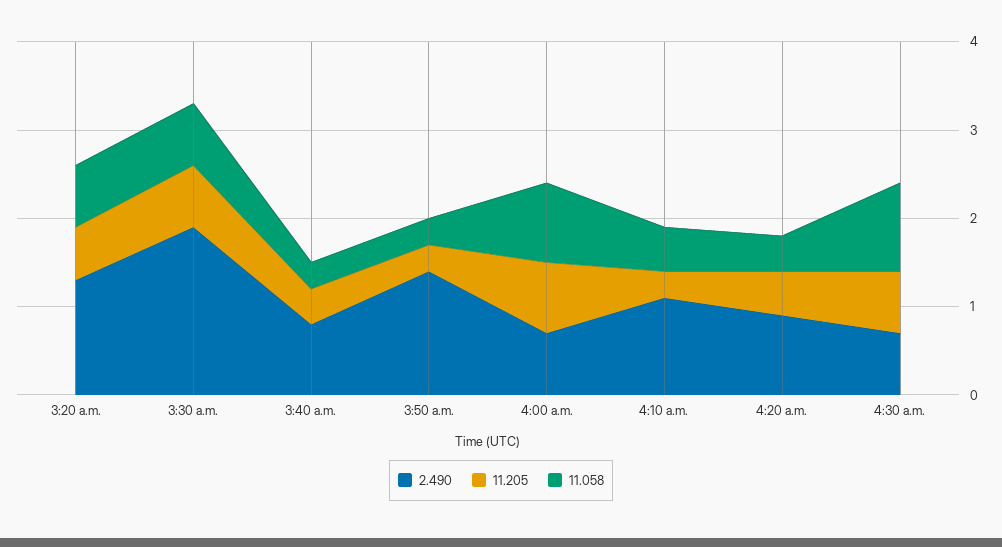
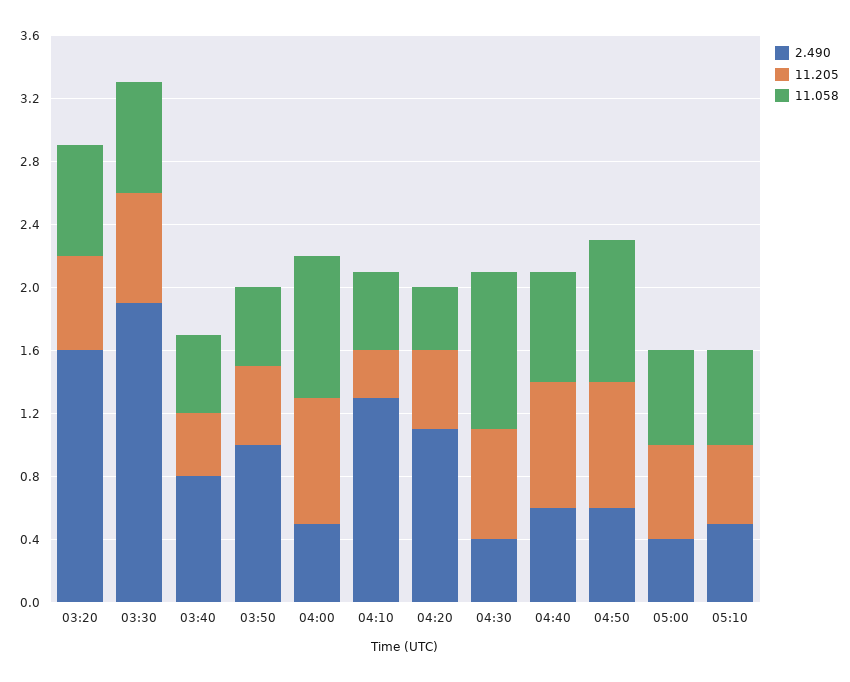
2.490, 3:20 a.m.: 1.3 -> 1.6
11.058, 3:40 a.m.: 0.3 -> 0.5
2.490, 3:50 a.m.: 1.4 -> 1
11.205, 3:50 a.m.: 0.3 -> 0.5
11.058, 3:50 a.m.: 0.3 -> 0.5
2.490, 4:00 a.m.: 0.7 -> 0.5
2.490, 4:10 a.m.: 1.1 -> 1.3
2.490, 4:20 a.m.: 0.9 -> 1.1
2.490, 4:30 a.m.: 0.7 -> 0.4
2.490, 04:40: none -> 0.6
11.205, 04:40: none -> 0.8
11.058, 04:40: none -> 0.7
2.490, 04:50: none -> 0.6
11.205, 04:50: none -> 0.8
11.058, 04:50: none -> 0.9
2.490, 05:00: none -> 0.4
11.205, 05:00: none -> 0.6
11.058, 05:00: none -> 0.6
2.490, 05:10: none -> 0.5
11.205, 05:10: none -> 0.5
11.058, 05:10: none -> 0.6

